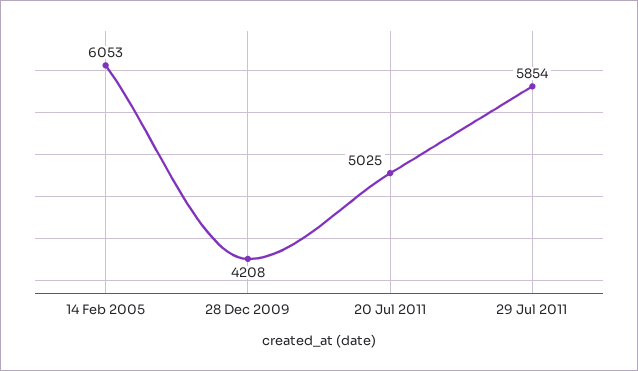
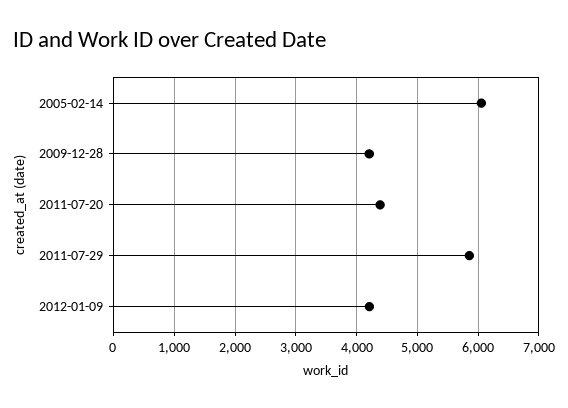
20 Jul 2011: 5025 -> 4400
2012-01-09: none -> 4200

